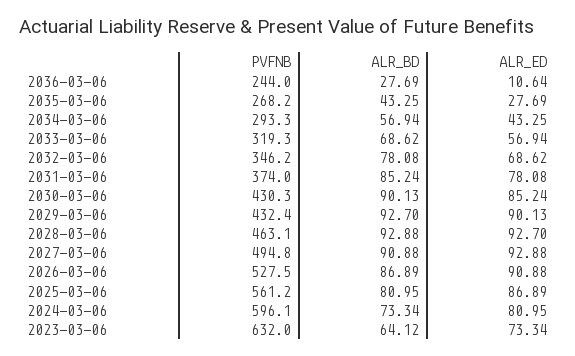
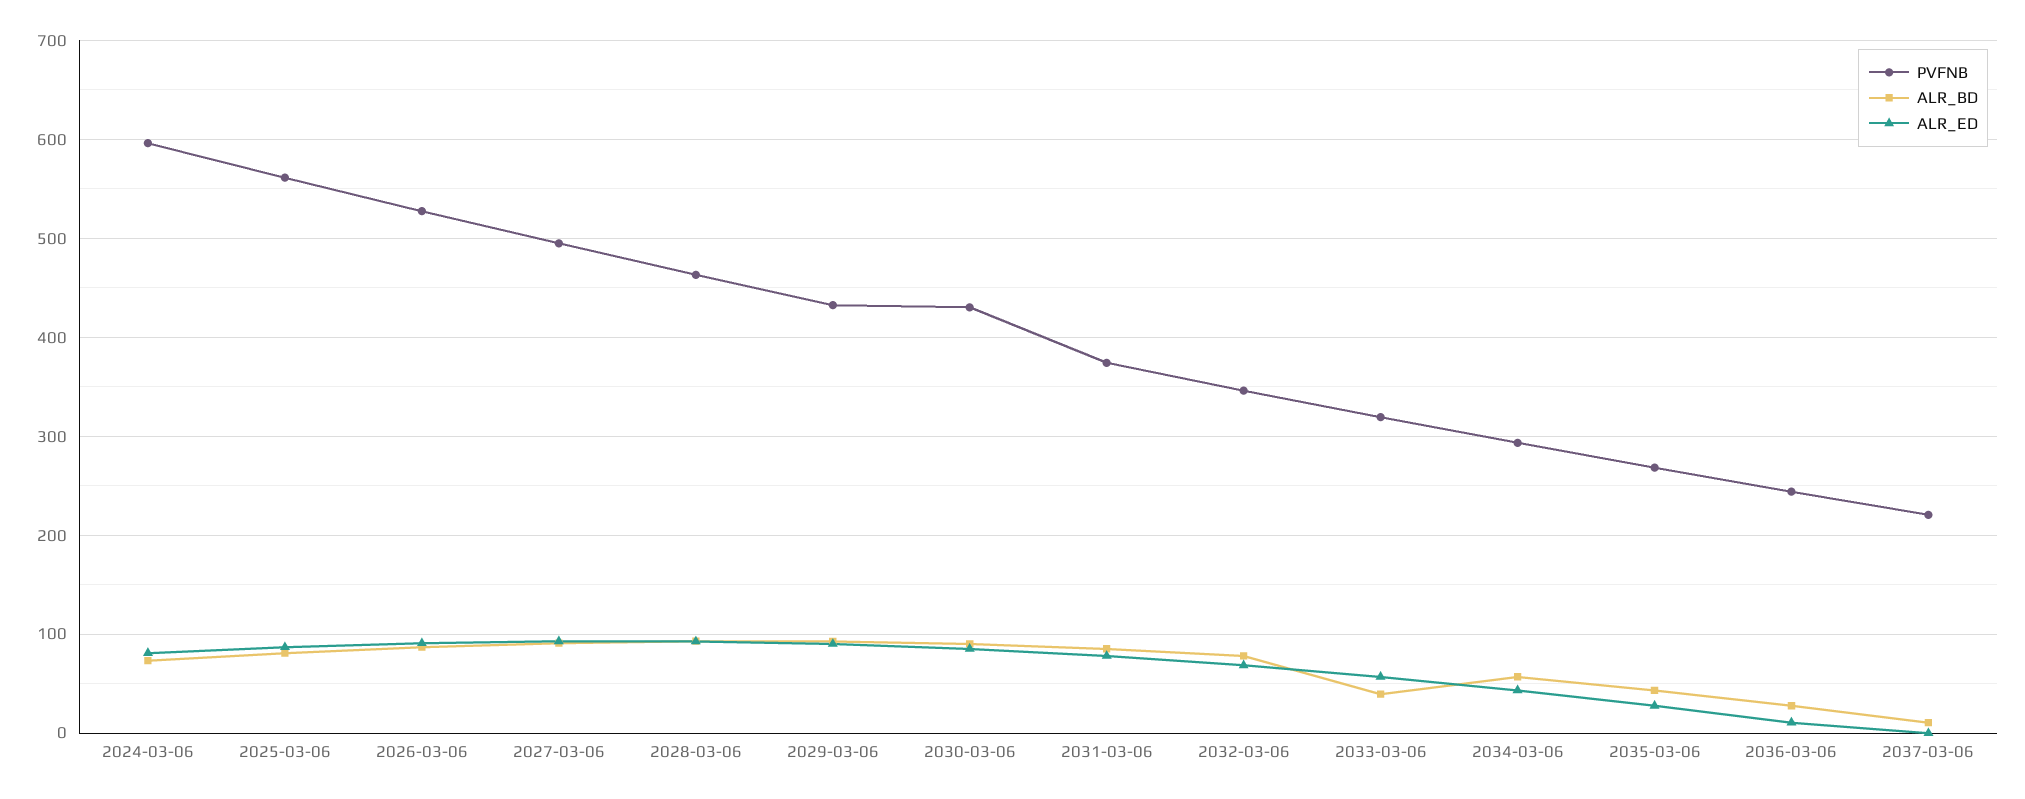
ALR_BD, 2033-03-06: 68.62 -> 40
PVFNB, 2023-03-06: 632 -> none
ALR_BD, 2023-03-06: 64.12 -> none
ALR_ED, 2023-03-06: 73.34 -> none
PVFNB, 2037-03-06: none -> 220
ALR_BD, 2037-03-06: none -> 10
ALR_ED, 2037-03-06: none -> 0

